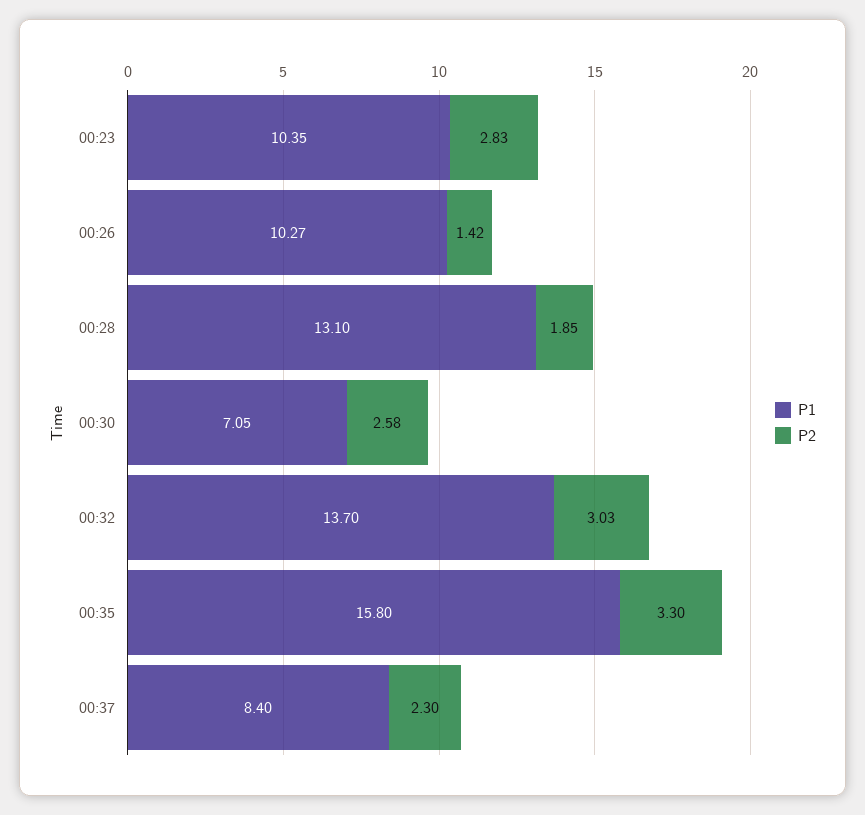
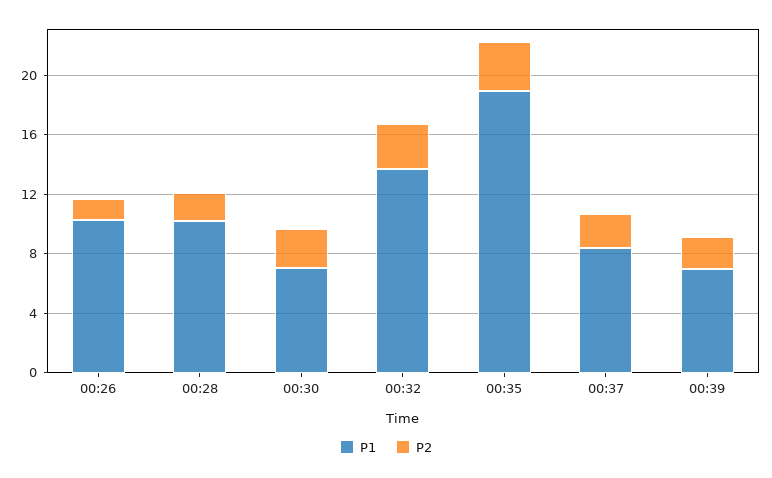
P1, 00:23: 10.35 -> none
P2, 00:23: 2.83 -> none
P1, 00:28: 13.1 -> 10
P1, 00:35: 15.8 -> 19
P1, 00:39: none -> 7
P2, 00:39: none -> 2

